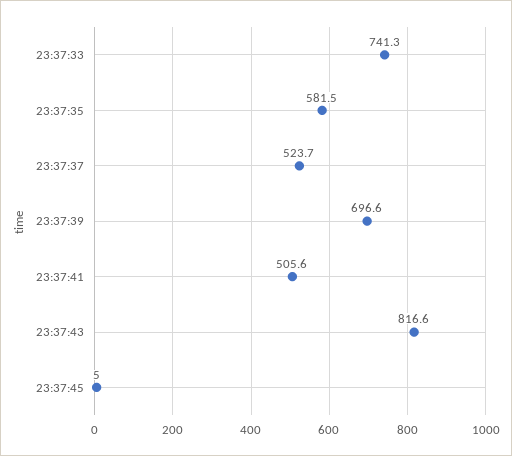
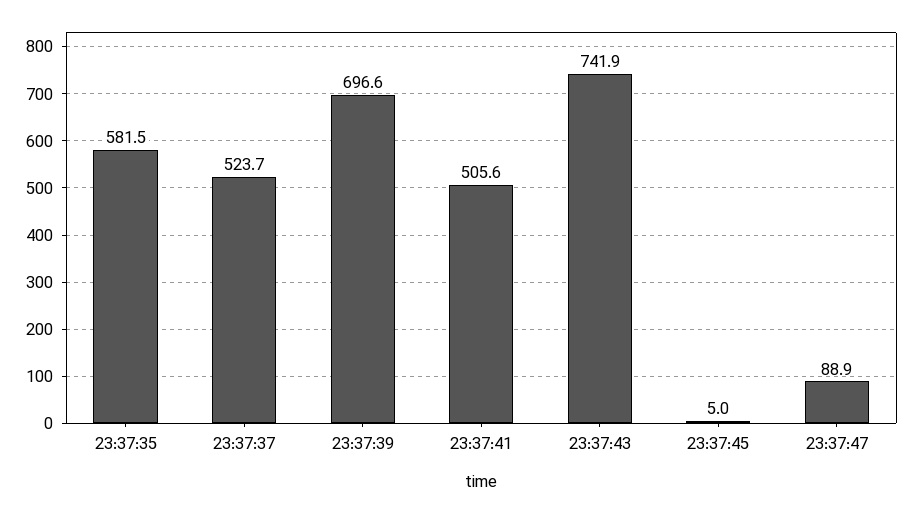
23:37:33: 741.3 -> none
23:37:43: 816.6 -> 741.9
23:37:47: none -> 88.9

